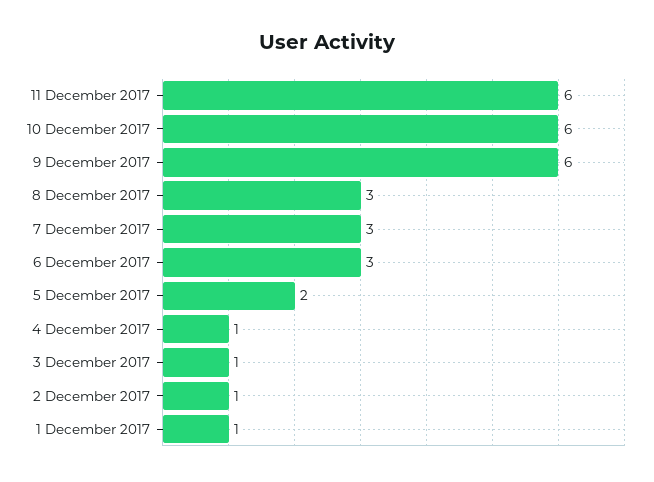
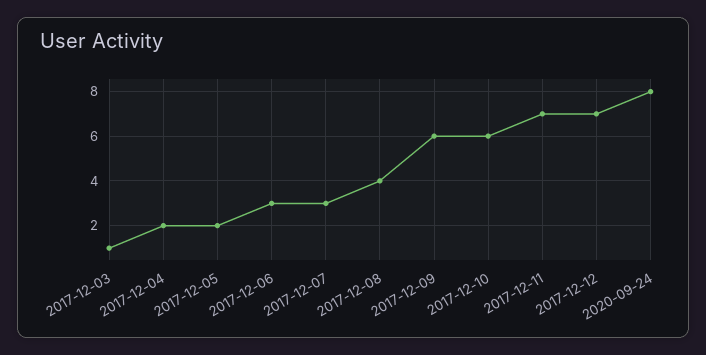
11 December 2017: 6 -> 7
8 December 2017: 3 -> 4
4 December 2017: 1 -> 2
2 December 2017: 1 -> none
1 December 2017: 1 -> none
2017-12-12: none -> 7
2020-09-24: none -> 8

